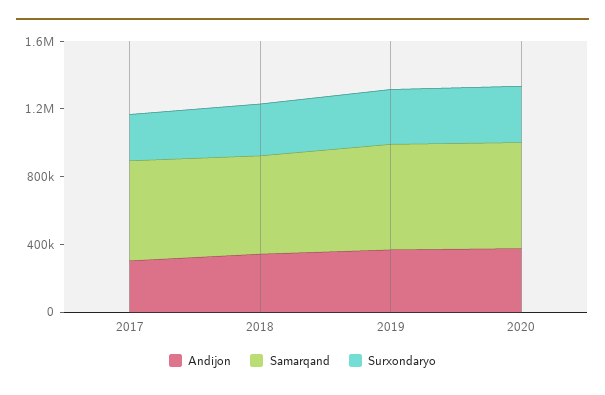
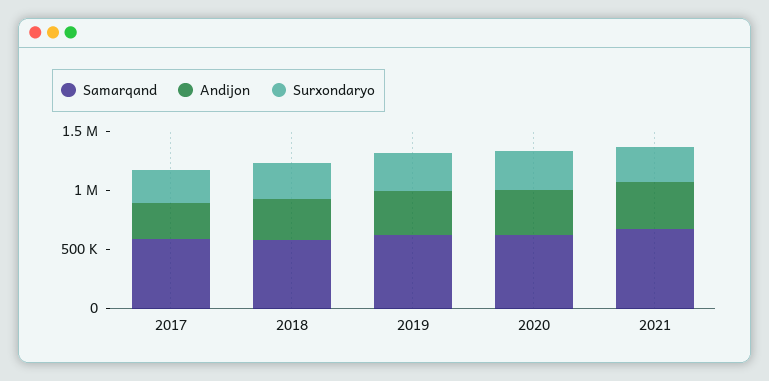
Samarqand, 2021: none -> 700000
Andijon, 2021: none -> 400000
Surxondaryo, 2021: none -> 300000

